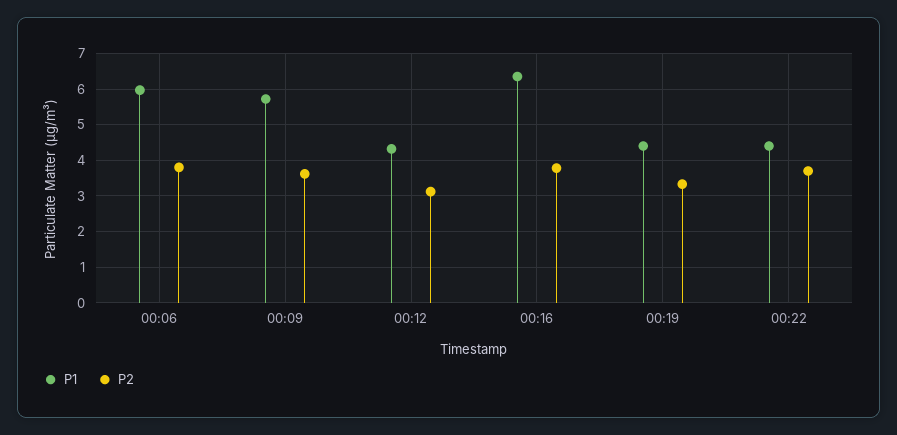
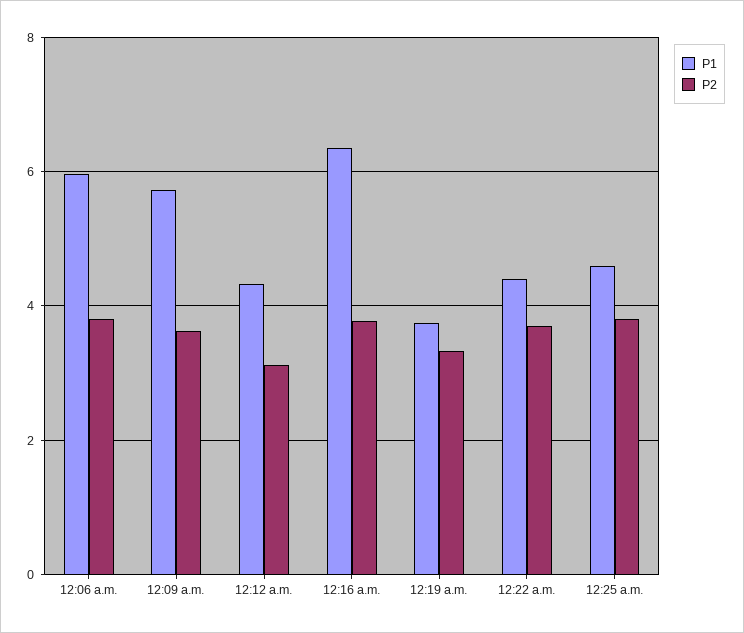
P1, 00:19: 4.4 -> 3.8
P1, 12:25 a.m.: none -> 4.6
P2, 12:25 a.m.: none -> 3.8

